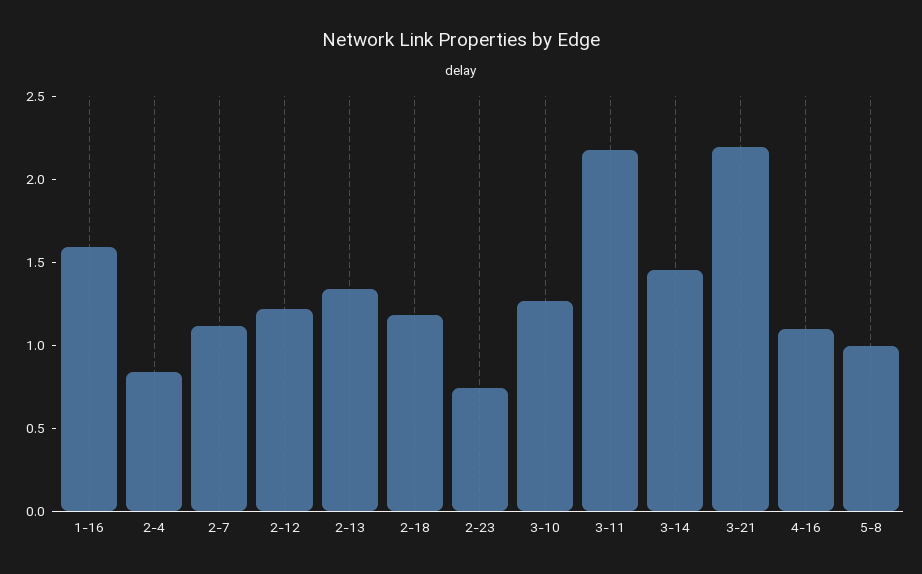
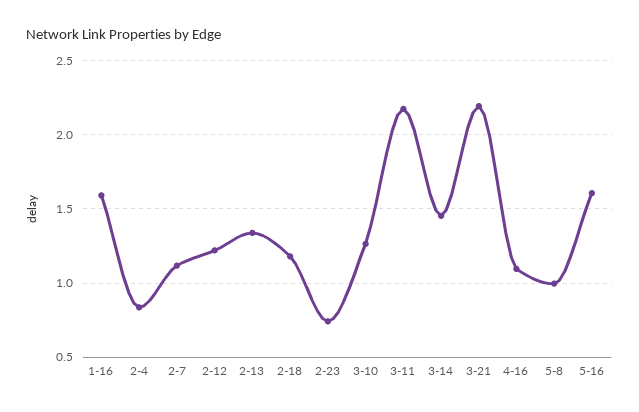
5-16: none -> 1.6

